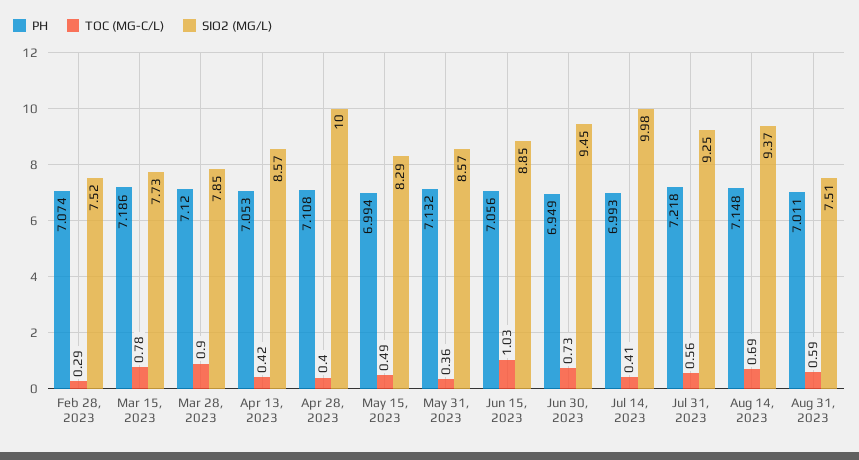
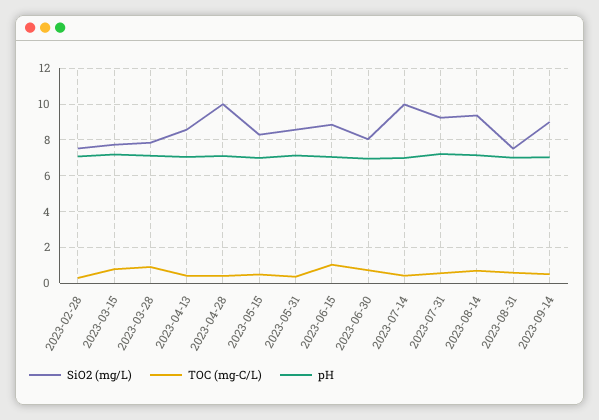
SIO2 (MG/L), Jun 30, 2023: 9.45 -> 8
SIO2 (MG/L), 2023-09-14: none -> 9
TOC (MG-C/L), 2023-09-14: none -> 0.5
PH, 2023-09-14: none -> 7

